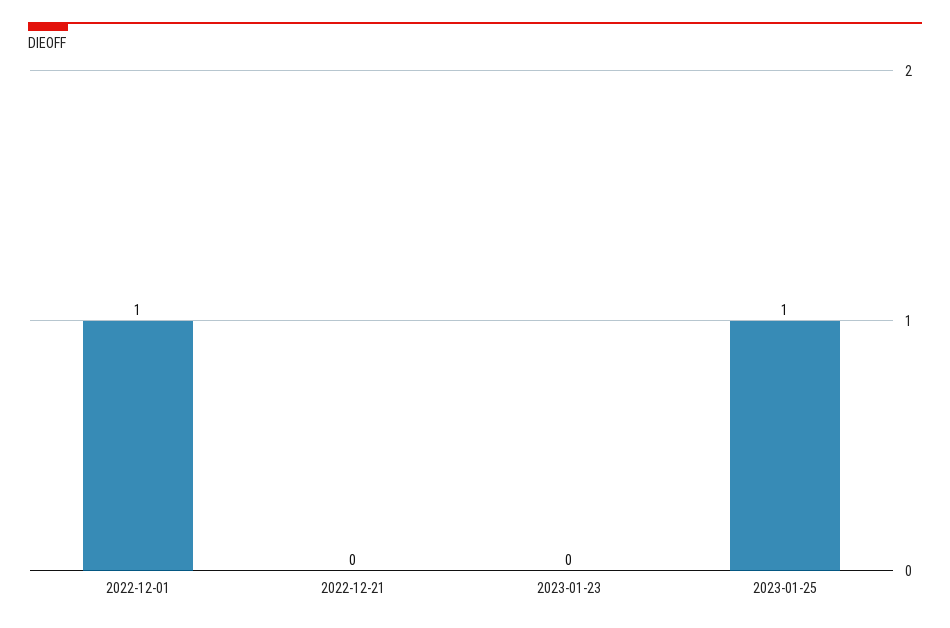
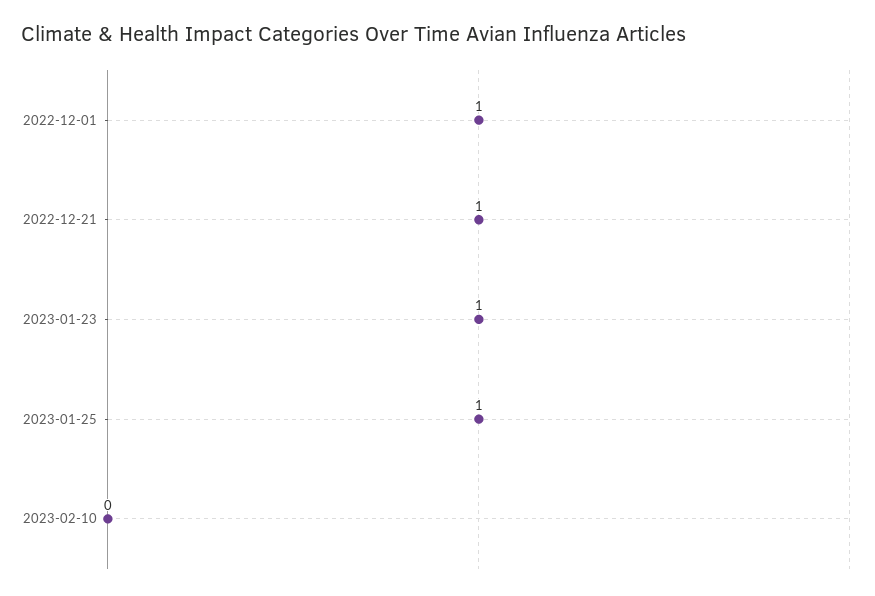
2022-12-21: 0 -> 1
2023-01-23: 0 -> 1
2023-02-10: none -> 0

